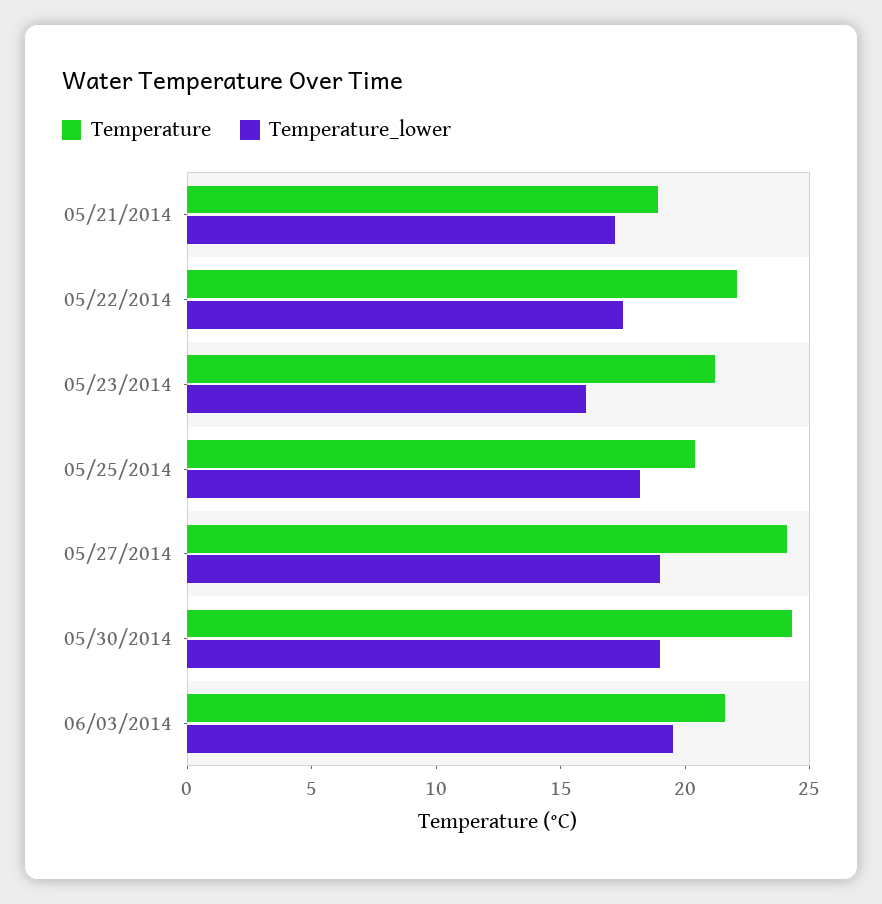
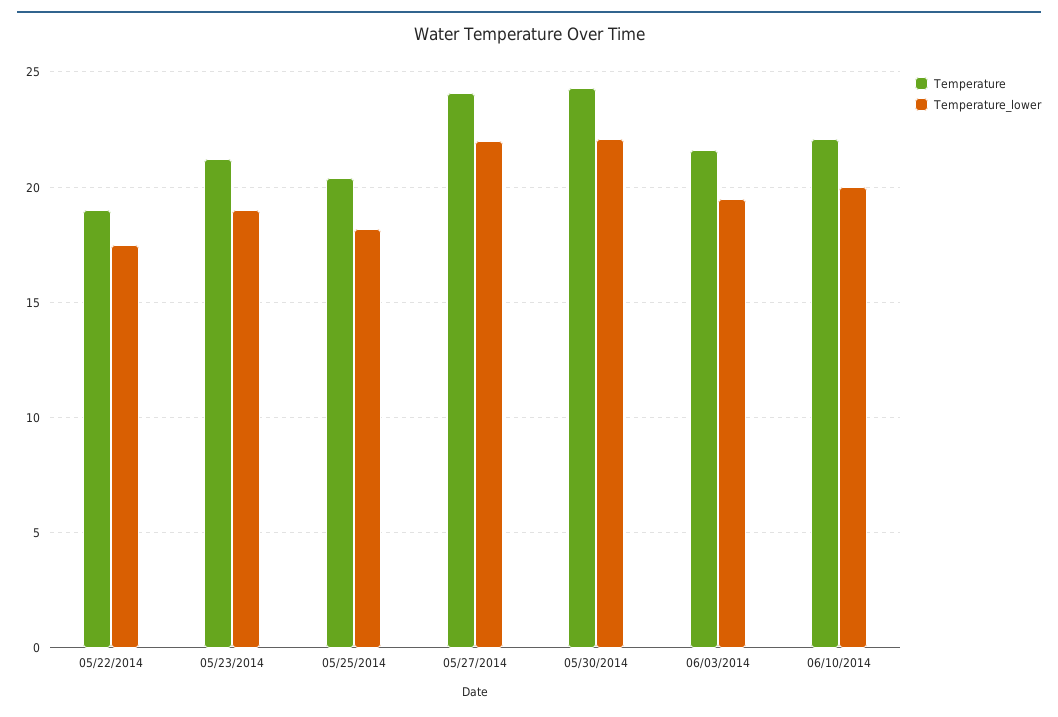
Temperature, 05/21/2014: 19 -> none
Temperature_lower, 05/21/2014: 17 -> none
Temperature, 05/22/2014: 22 -> 19
Temperature_lower, 05/23/2014: 16 -> 19
Temperature_lower, 05/27/2014: 19 -> 22
Temperature_lower, 05/30/2014: 19 -> 22
Temperature, 06/10/2014: none -> 22
Temperature_lower, 06/10/2014: none -> 20

